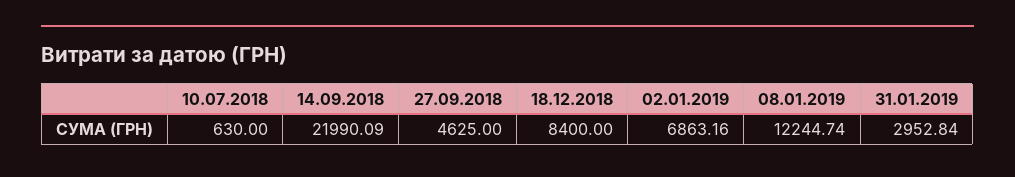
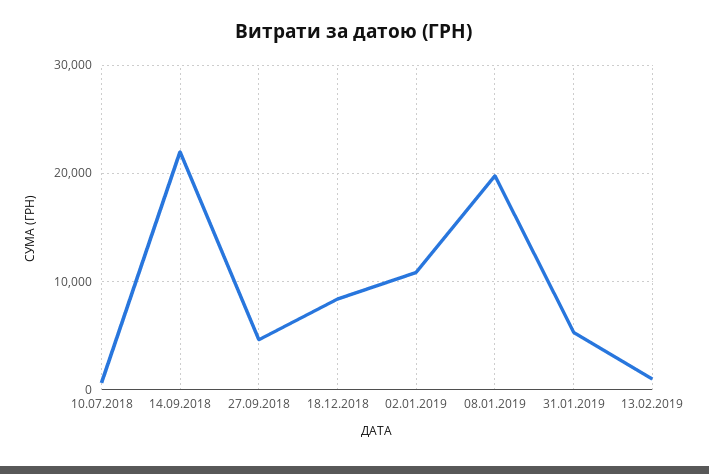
02.01.2019: 6863.16 -> 11000
08.01.2019: 12244.74 -> 20000
31.01.2019: 2952.84 -> 5000
13.02.2019: none -> 1000

